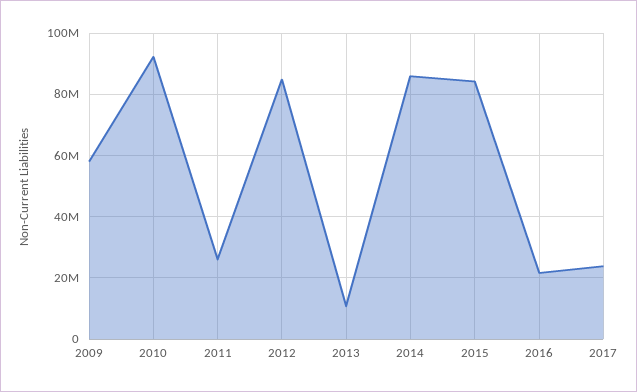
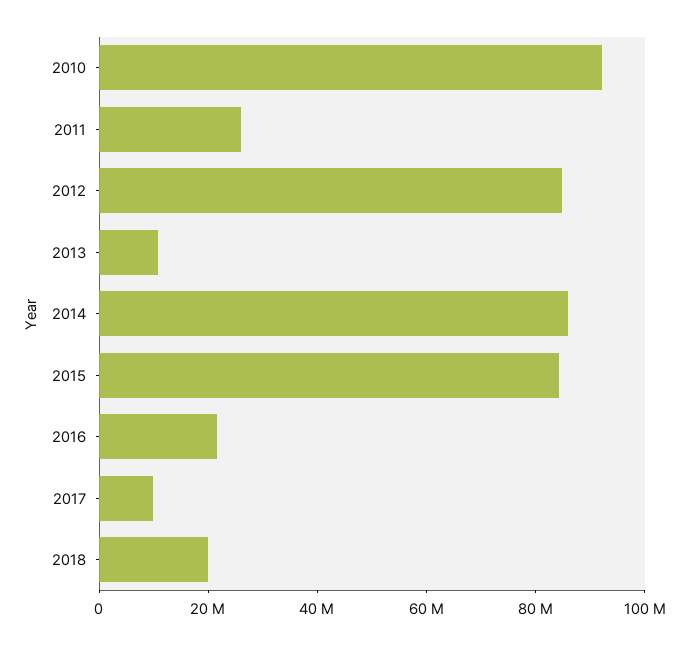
2009: 58000000 -> none
2017: 24000000 -> 10000000
2018: none -> 20000000

